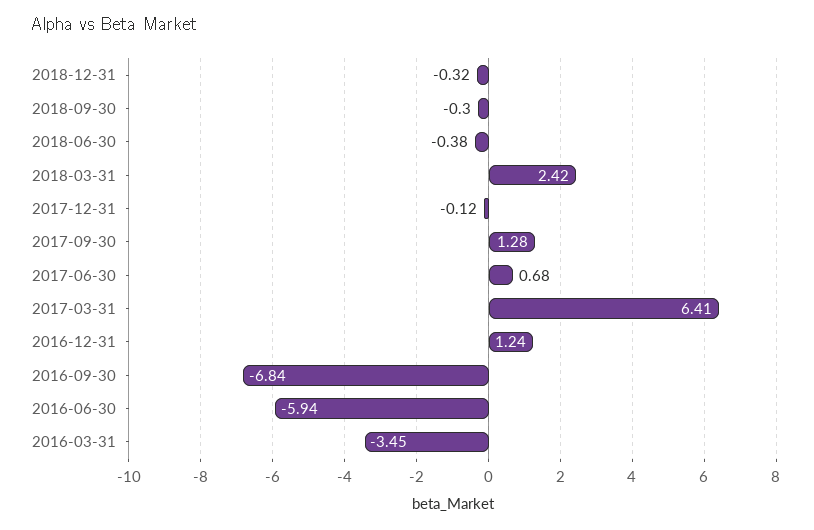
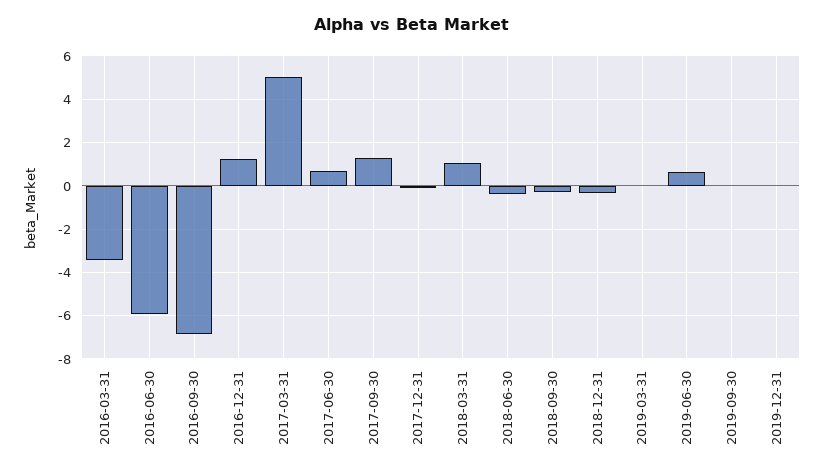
2018-03-31: 2.42 -> 1
2017-03-31: 6.41 -> 5
2019-03-31: none -> 0
2019-06-30: none -> 0.5
2019-09-30: none -> 0
2019-12-31: none -> 0

